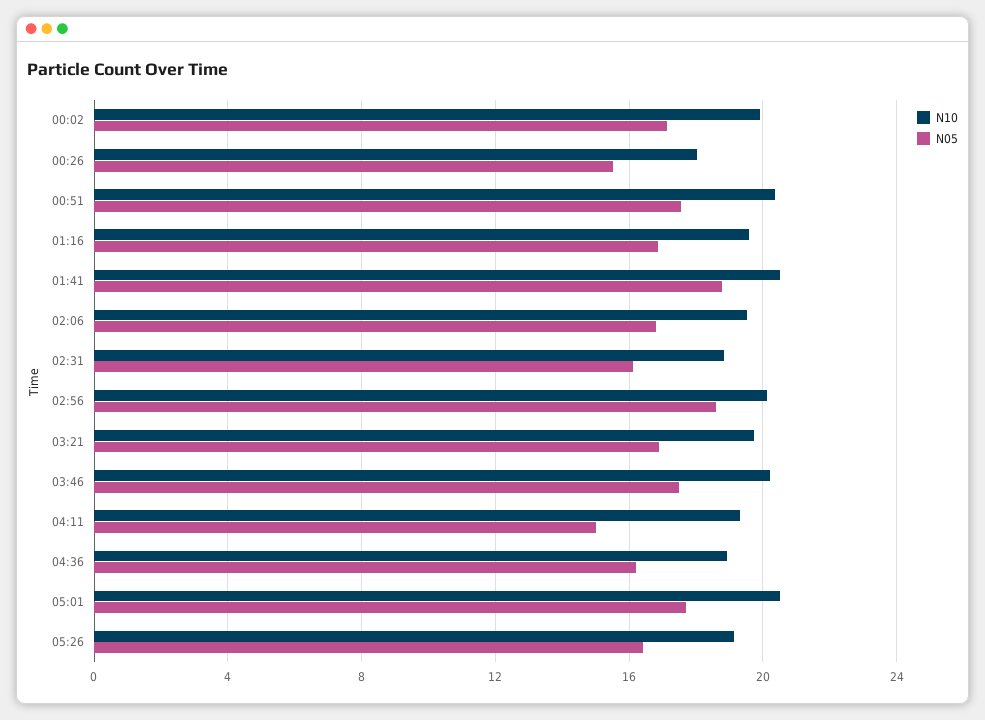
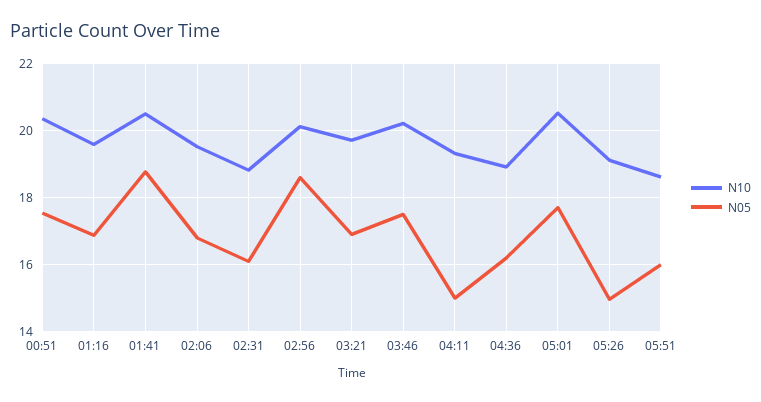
N10, 00:02: 20 -> none
N05, 00:02: 17 -> none
N10, 00:26: 18 -> none
N05, 00:26: 15.5 -> none
N05, 05:26: 16.5 -> 15
N10, 05:51: none -> 18.6
N05, 05:51: none -> 16

